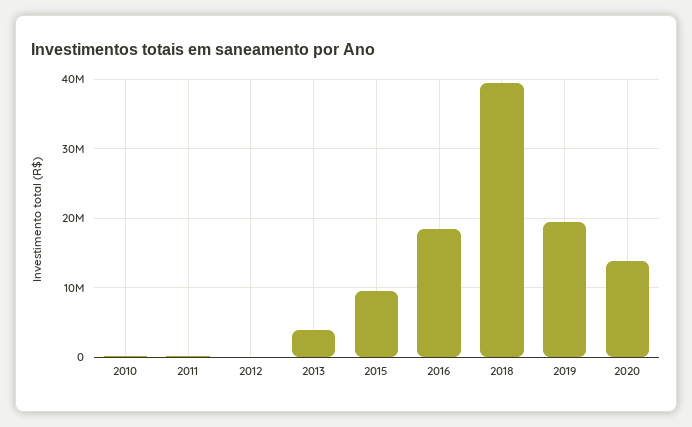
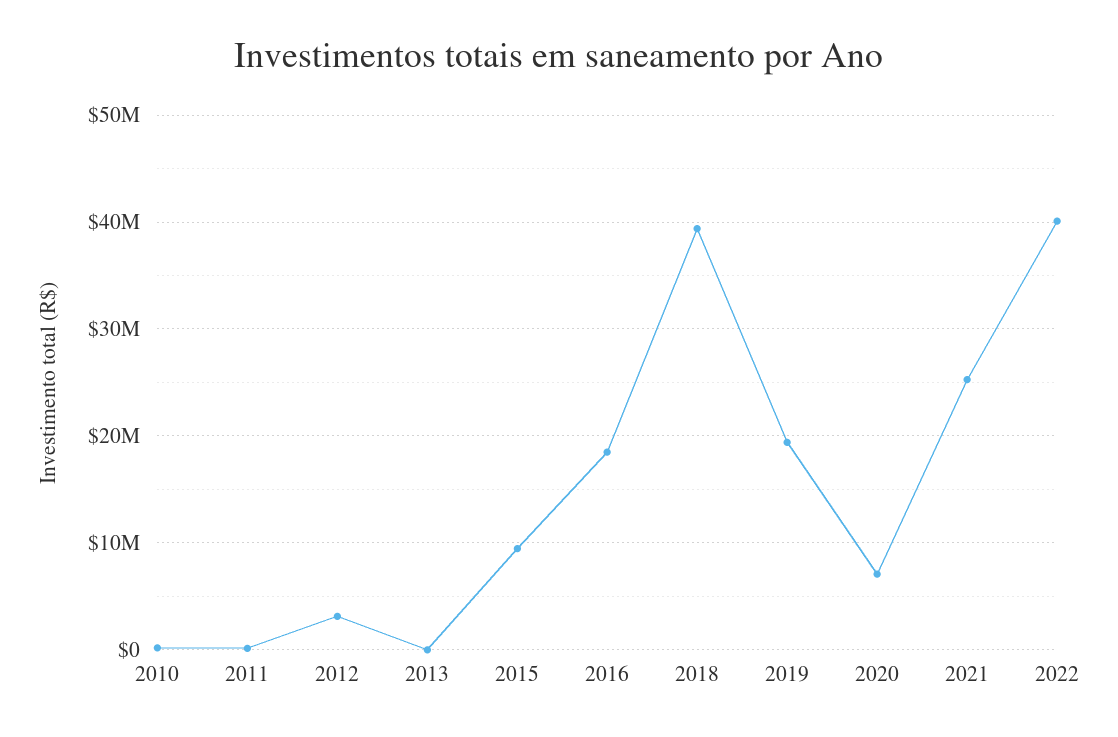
2012: 0 -> 3000000
2013: 4000000 -> 0
2020: 14000000 -> 7000000
2021: none -> 25000000
2022: none -> 40000000

